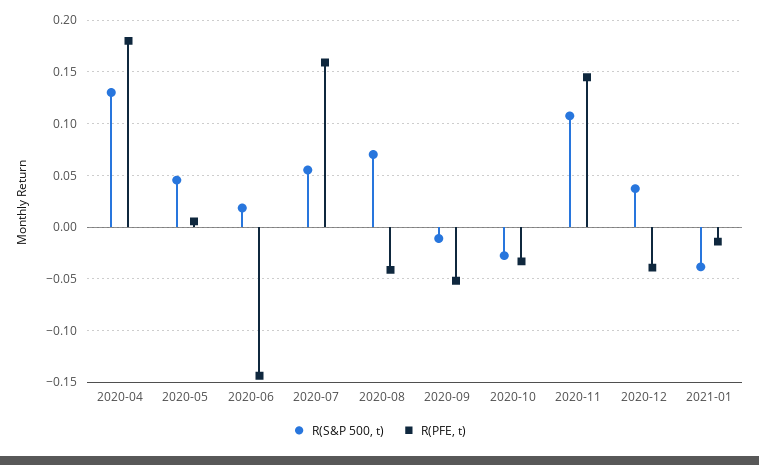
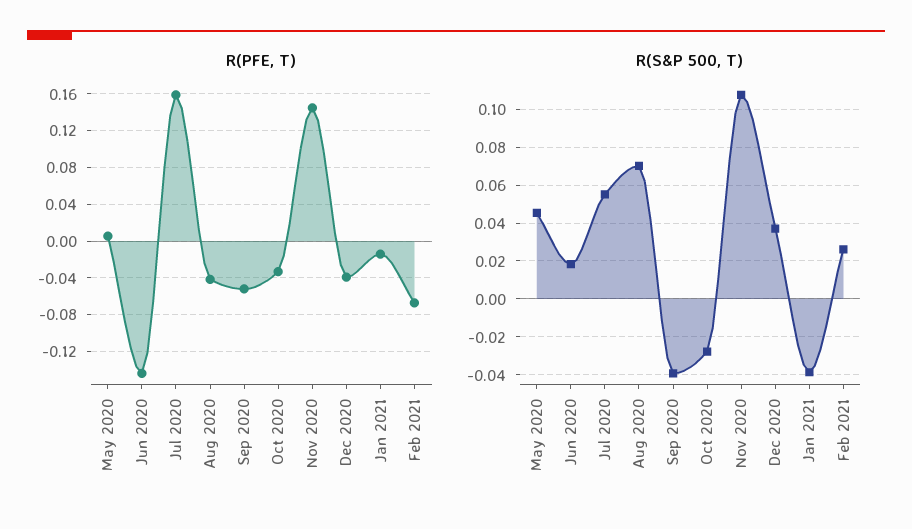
R(S&P 500, t), 2020-04: 0.13 -> none
R(PFE, t), 2020-04: 0.18 -> none
R(S&P 500, t), 2020-09: -0.01 -> -0.04
R(PFE, t), Feb 2021: none -> -0.07
R(S&P 500, t), Feb 2021: none -> 0.025

